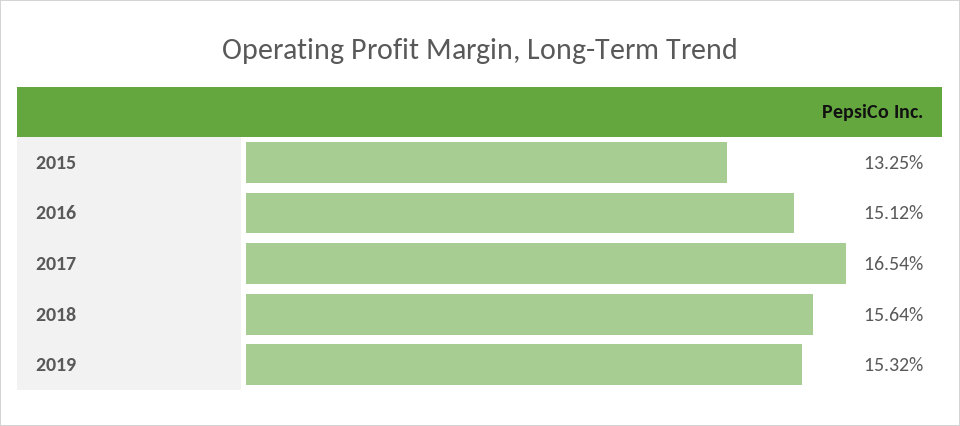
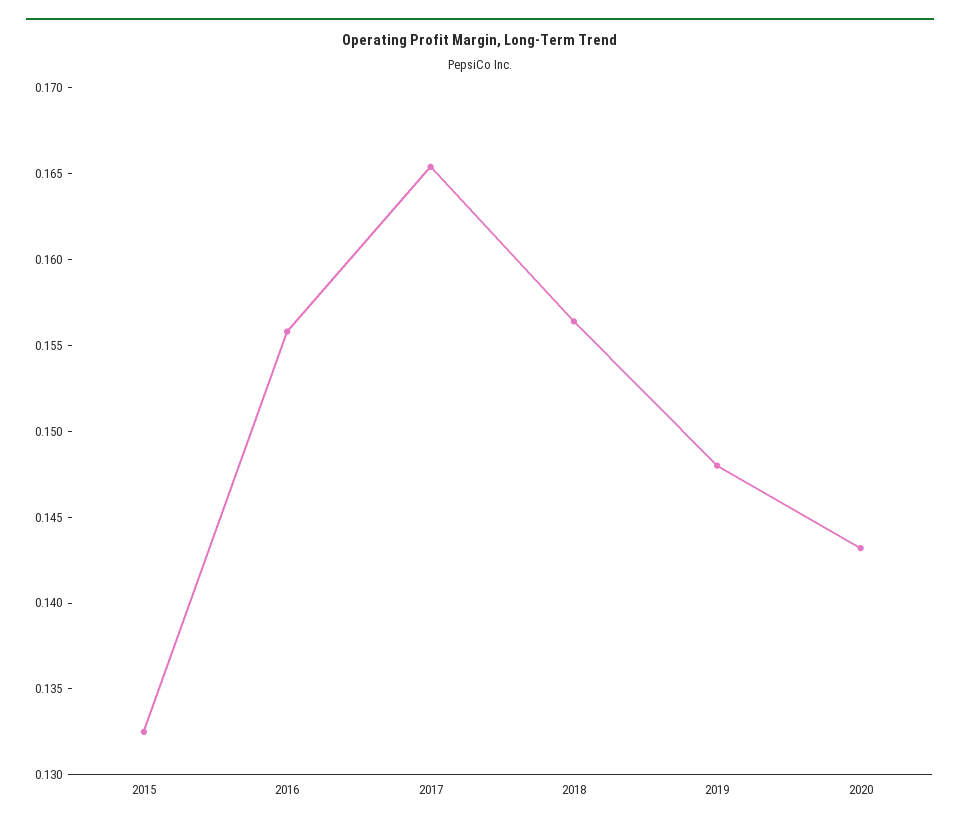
2016: 0.1512 -> 0.156
2019: 0.1532 -> 0.148
2020: none -> 0.143

